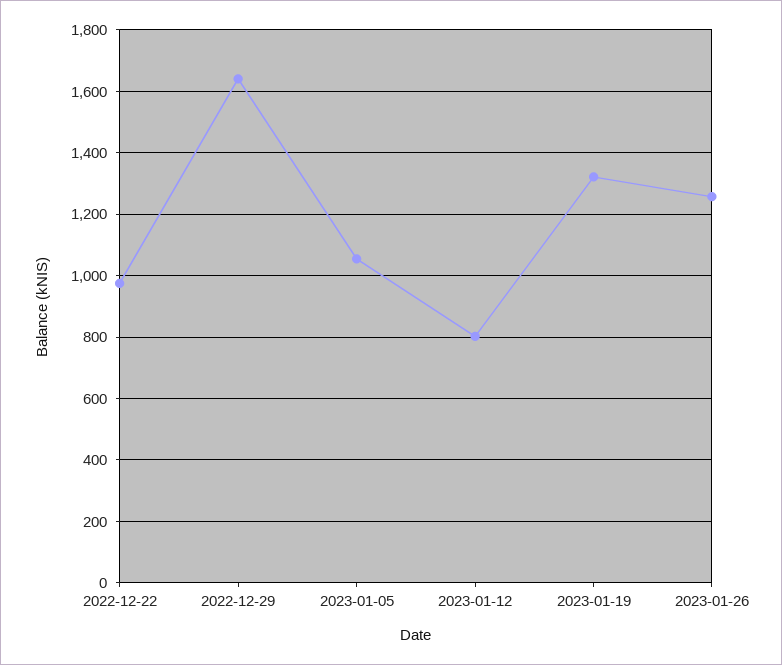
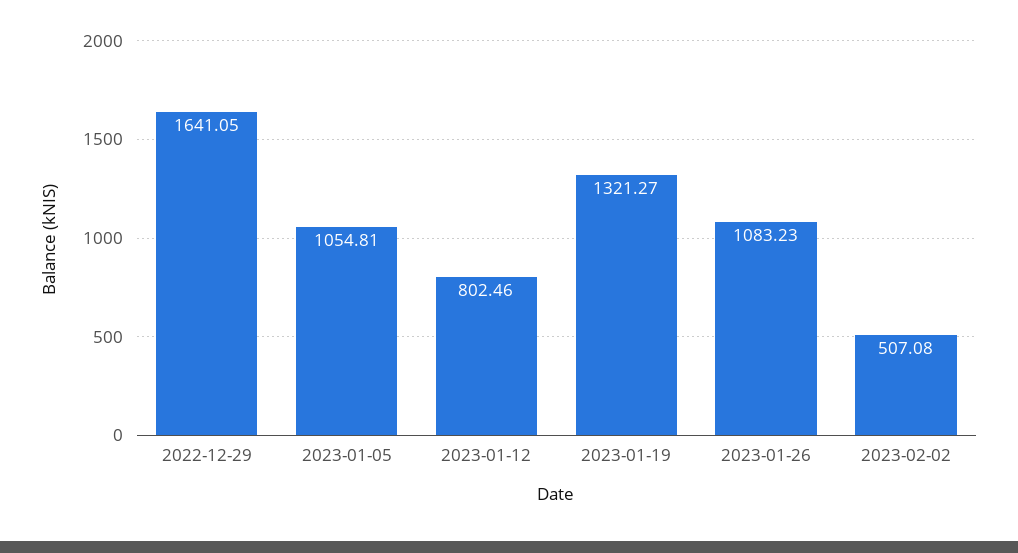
2022-12-22: 980 -> none
2023-01-26: 1260 -> 1083.23
2023-02-02: none -> 507.08

